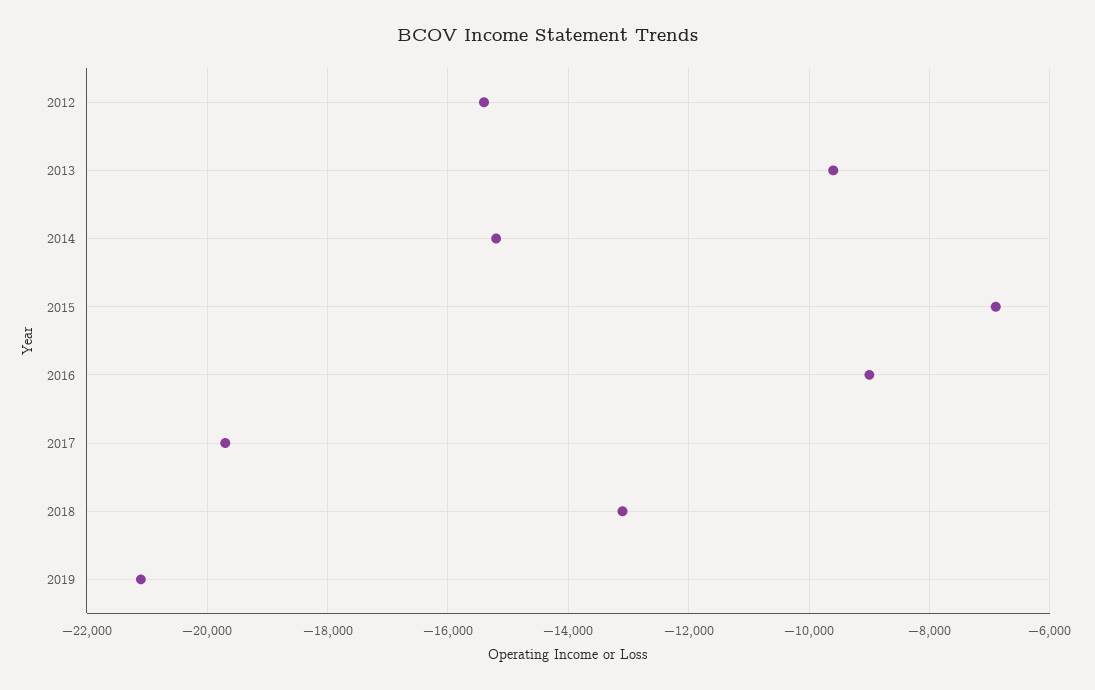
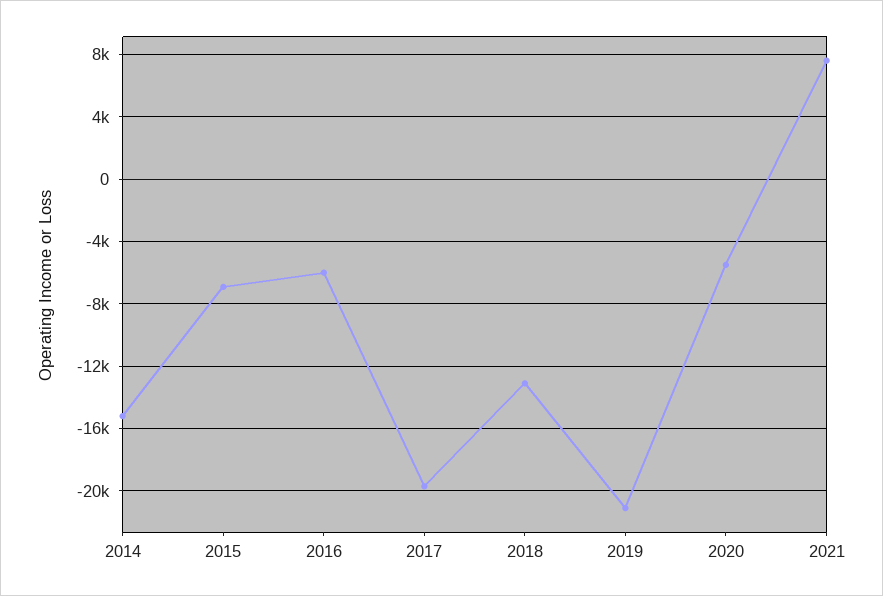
2012: -15400 -> none
2013: -9600 -> none
2016: -9000 -> -6000
2020: none -> -5500
2021: none -> 7500

